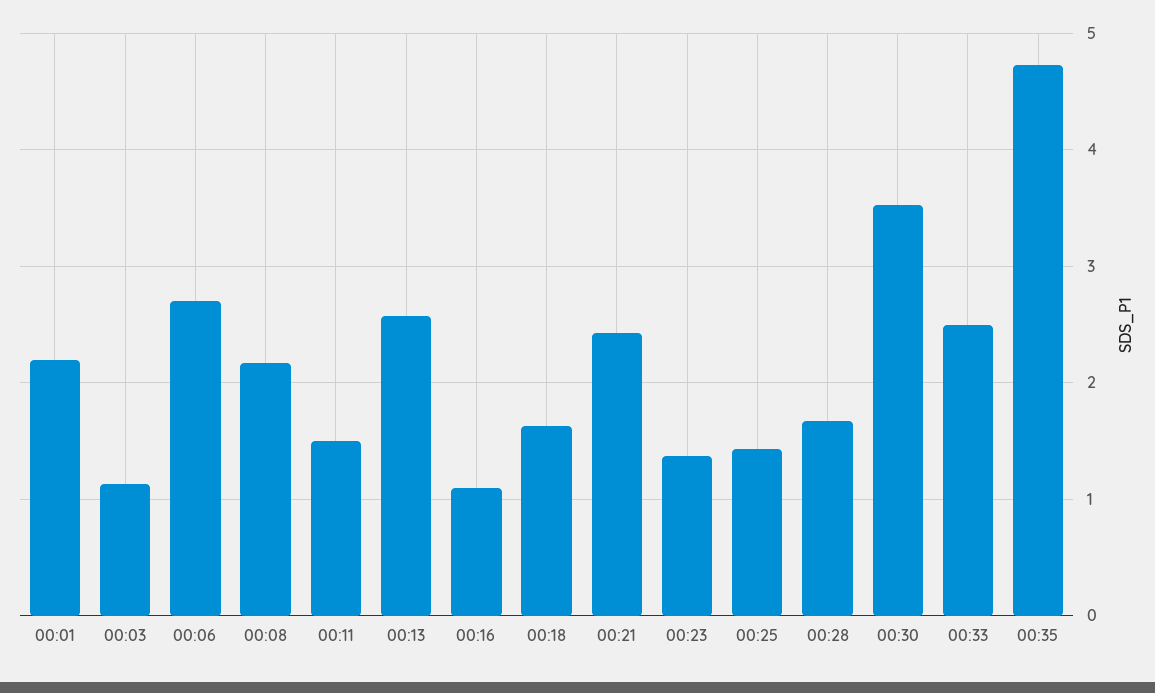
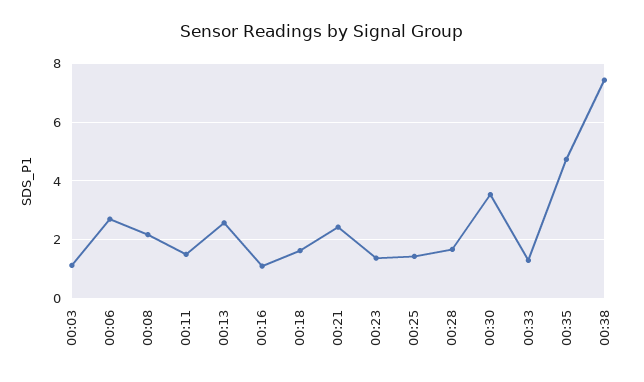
00:01: 2.2 -> none
00:33: 2.5 -> 1.25
00:38: none -> 7.5

